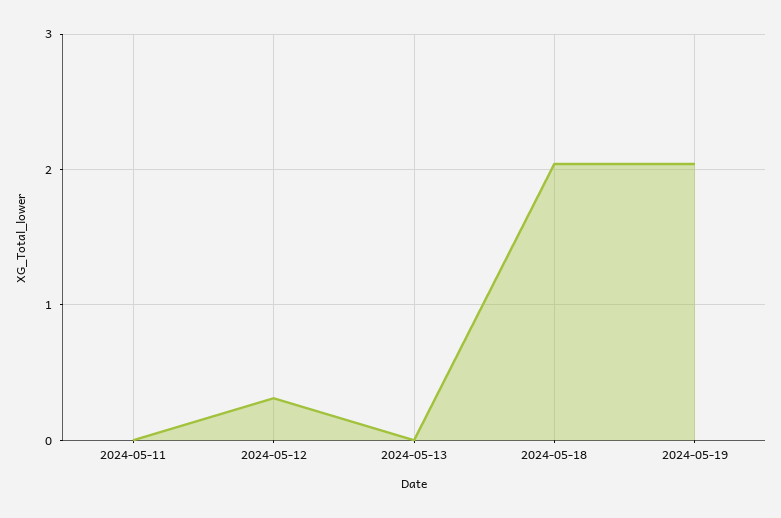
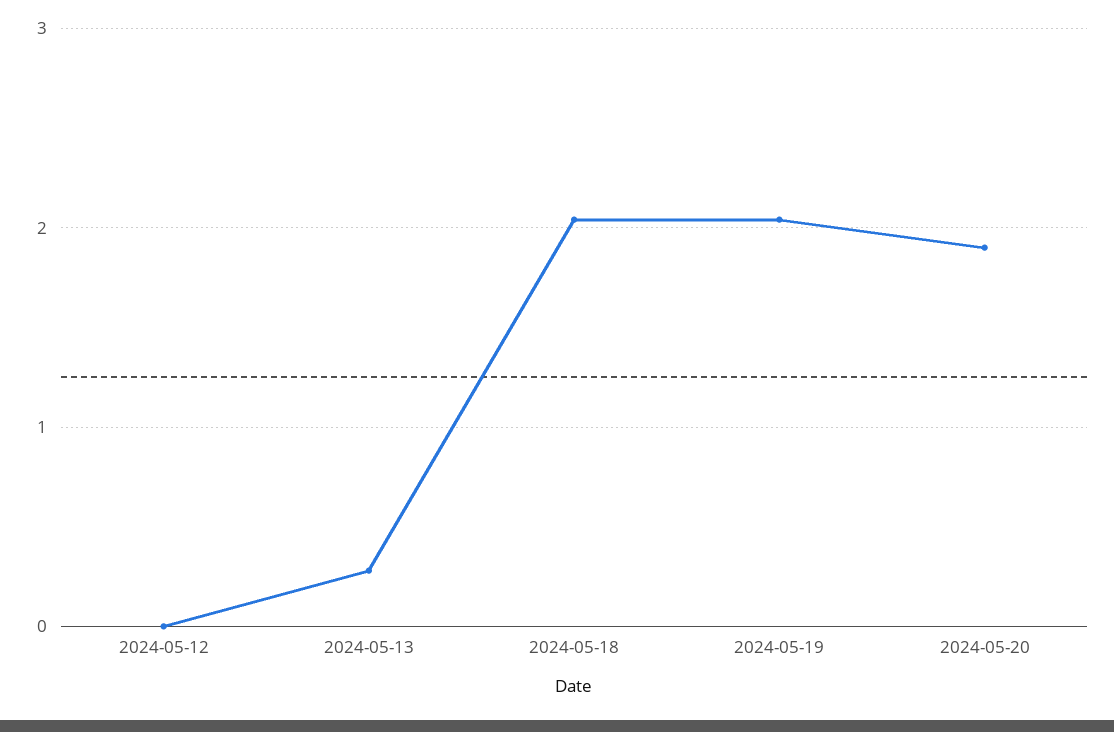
2024-05-11: 0 -> none
2024-05-12: 0.3 -> 0
2024-05-13: 0 -> 0.3
2024-05-20: none -> 1.9

